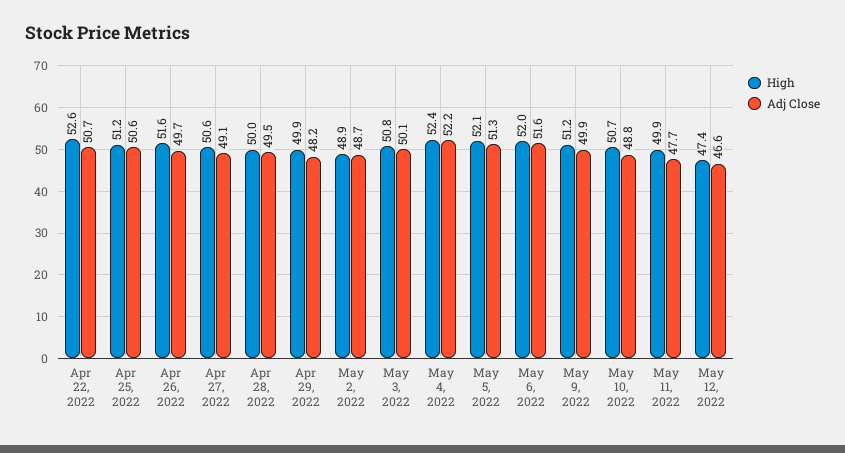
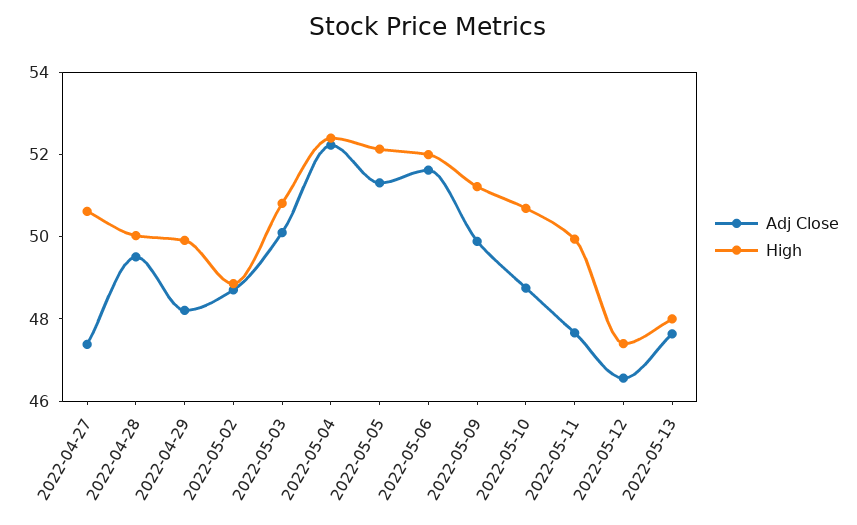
High, Apr 22, 2022: 52.6 -> none
Adj Close, Apr 22, 2022: 50.7 -> none
High, Apr 25, 2022: 51.2 -> none
Adj Close, Apr 25, 2022: 50.6 -> none
High, Apr 26, 2022: 51.6 -> none
Adj Close, Apr 26, 2022: 49.7 -> none
Adj Close, Apr 27, 2022: 49.1 -> 47.5
Adj Close, 2022-05-13: none -> 47.5
High, 2022-05-13: none -> 48

